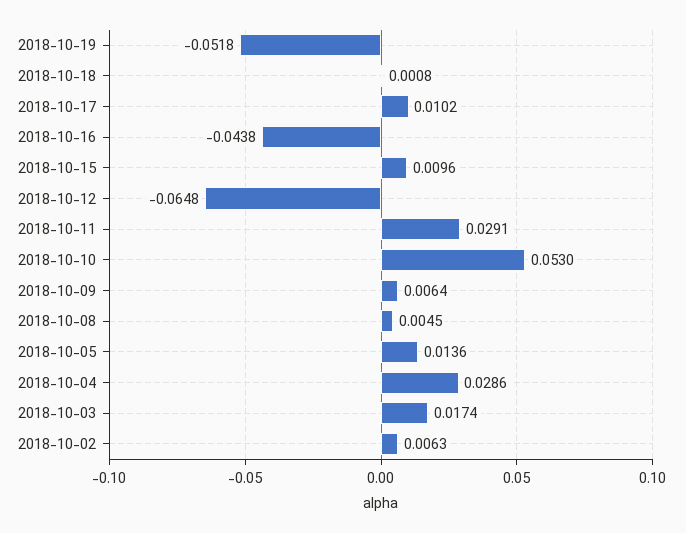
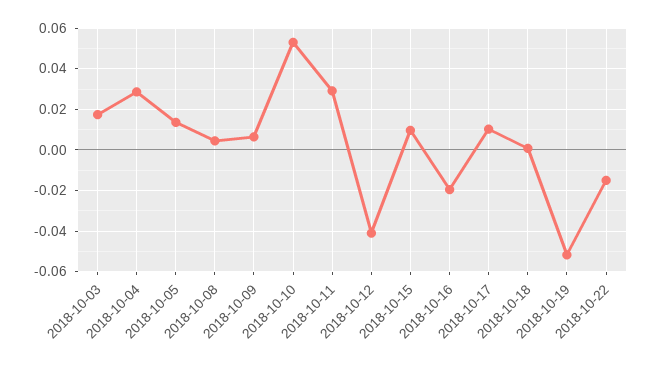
2018-10-16: -0.0438 -> -0.02
2018-10-12: -0.0648 -> -0.04
2018-10-02: 0.0063 -> none
2018-10-22: none -> -0.015

